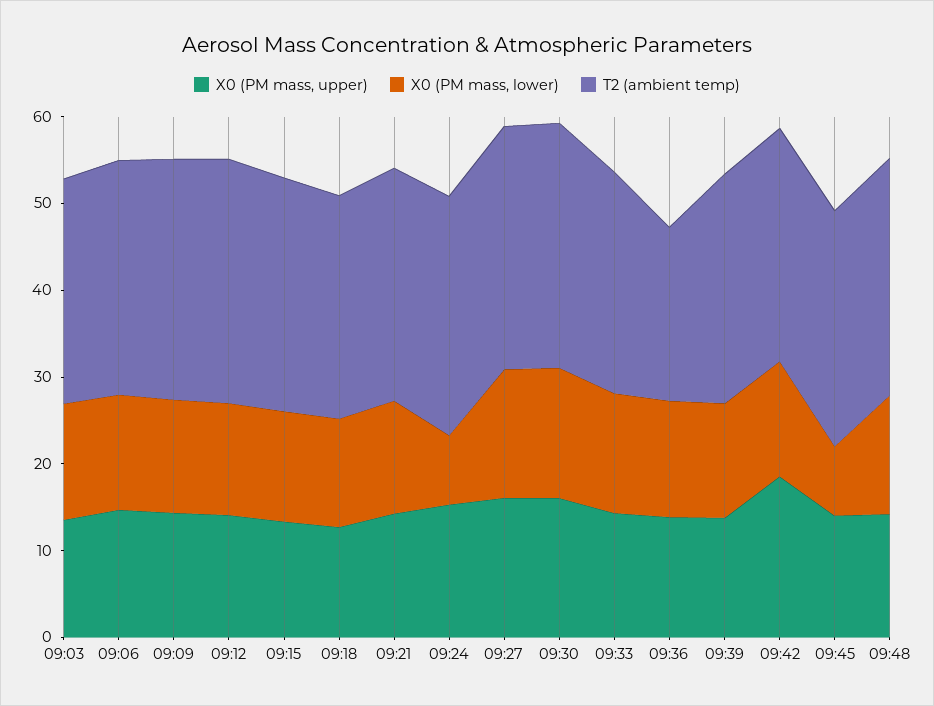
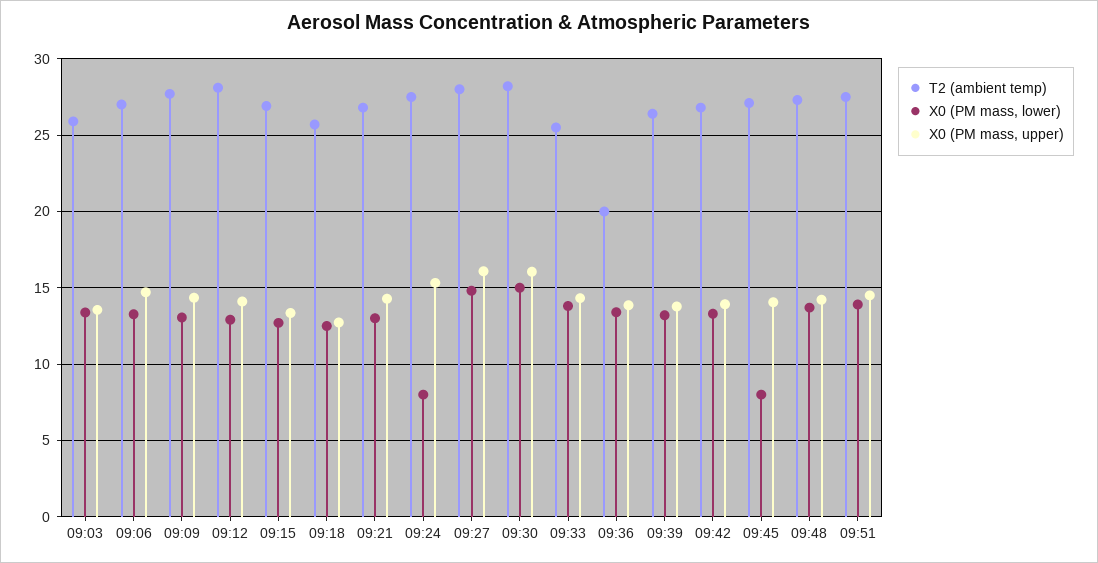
X0 (PM mass, upper), 09:42: 18 -> 14
T2 (ambient temp), 09:51: none -> 27.5
X0 (PM mass, lower), 09:51: none -> 14
X0 (PM mass, upper), 09:51: none -> 14.5

